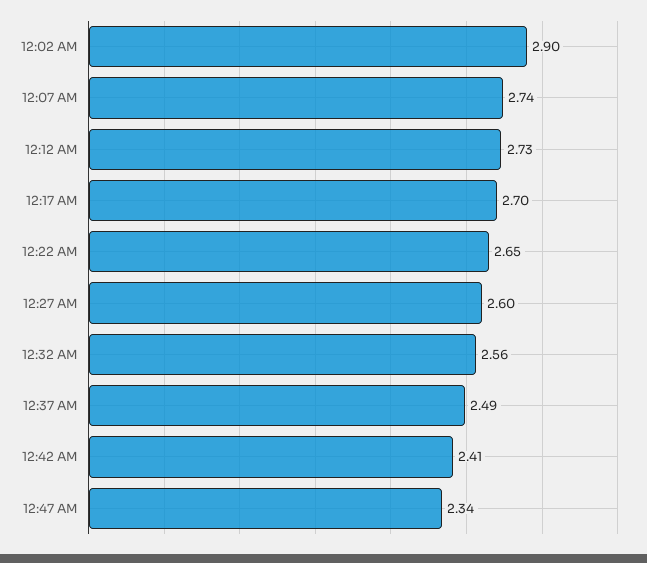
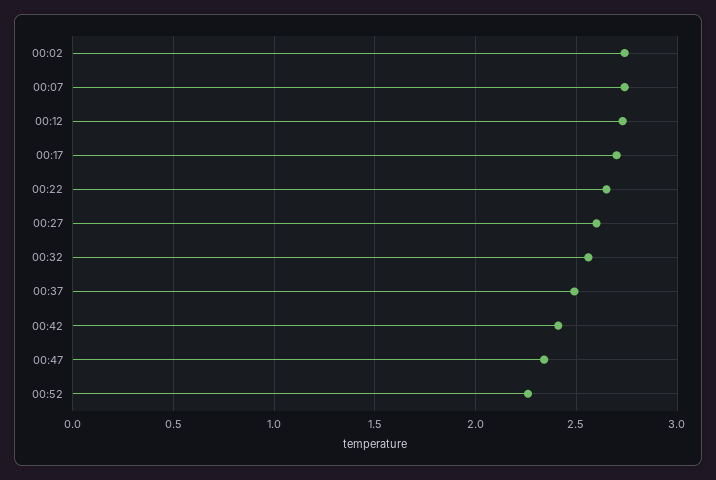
12:02 AM: 2.9 -> 2.75
00:52: none -> 2.25

